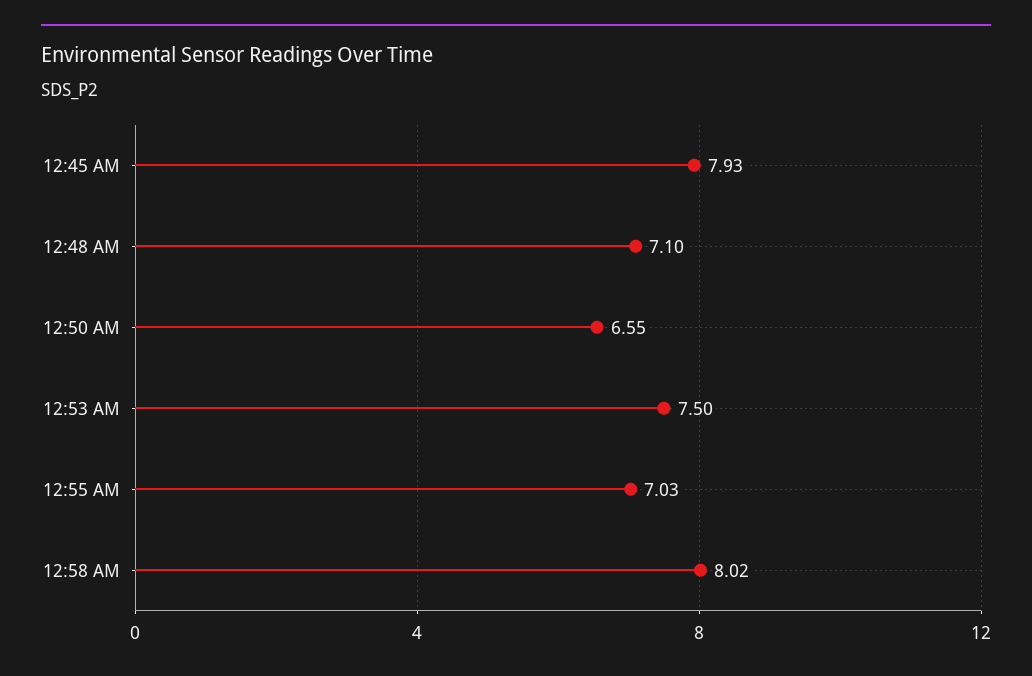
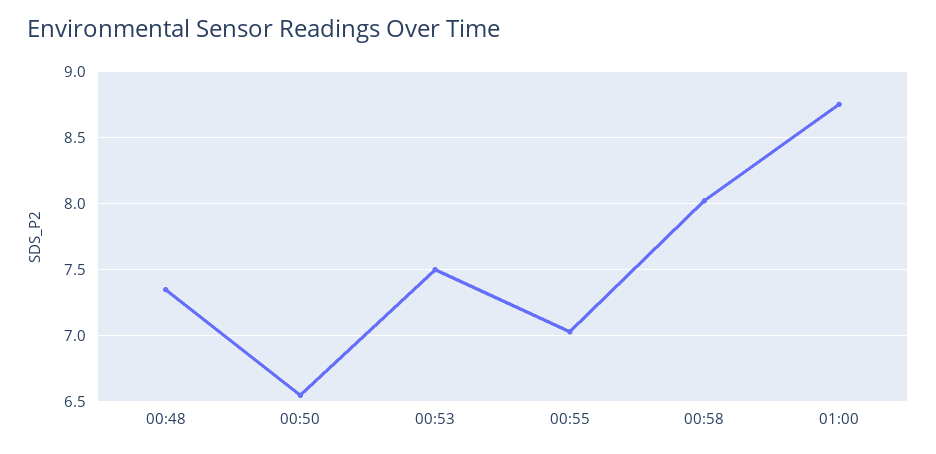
12:45 AM: 7.93 -> none
12:48 AM: 7.1 -> 7.35
01:00: none -> 8.75

